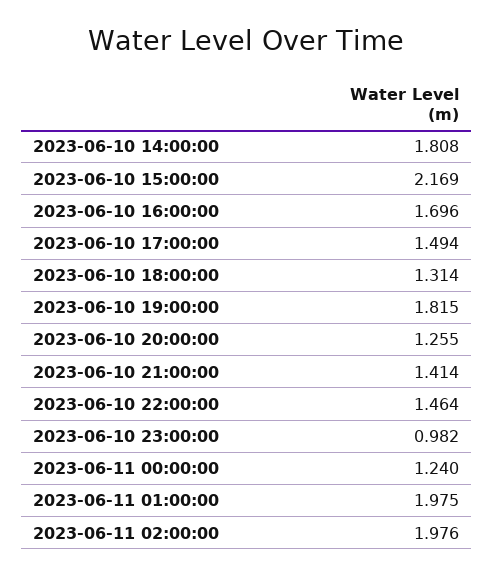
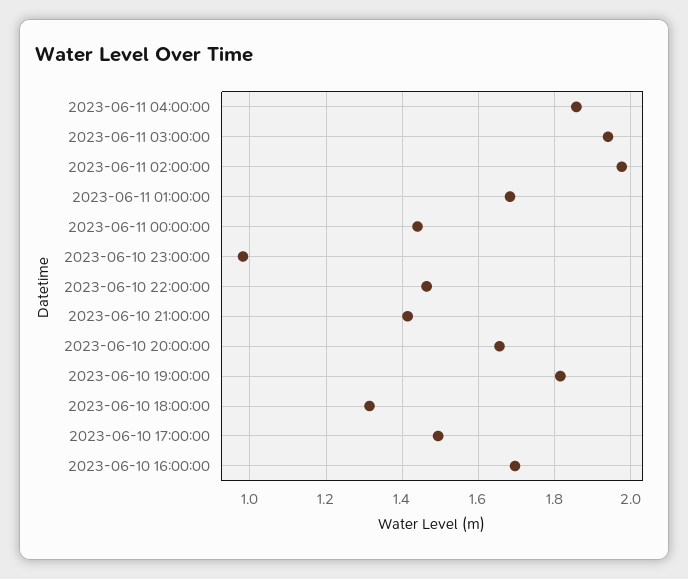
2023-06-10 14:00:00: 1.808 -> none
2023-06-10 15:00:00: 2.169 -> none
2023-06-10 20:00:00: 1.255 -> 1.66
2023-06-11 00:00:00: 1.24 -> 1.44
2023-06-11 01:00:00: 1.975 -> 1.68
2023-06-11 04:00:00: none -> 1.86
2023-06-11 03:00:00: none -> 1.94

